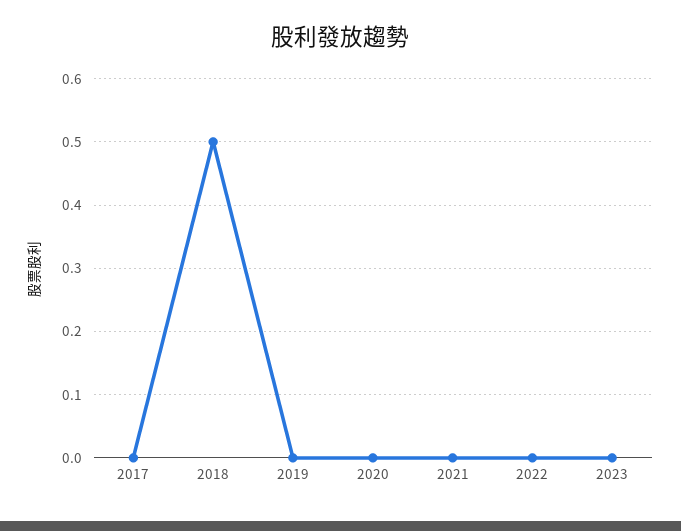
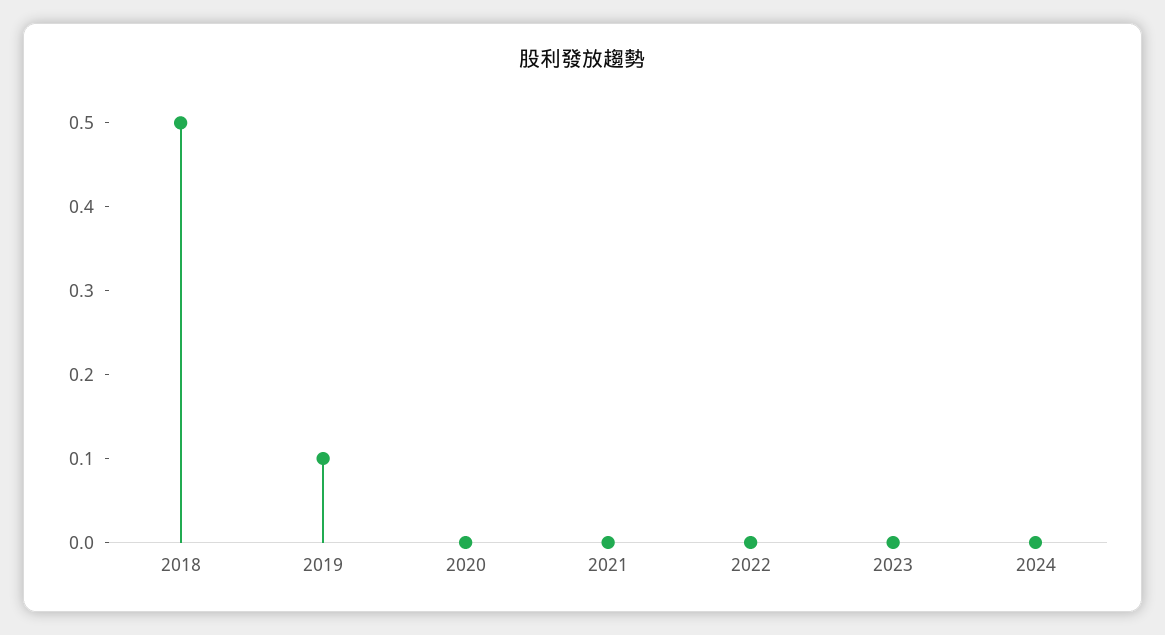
2017: 0 -> none
2019: 0 -> 0.1
2024: none -> 0

